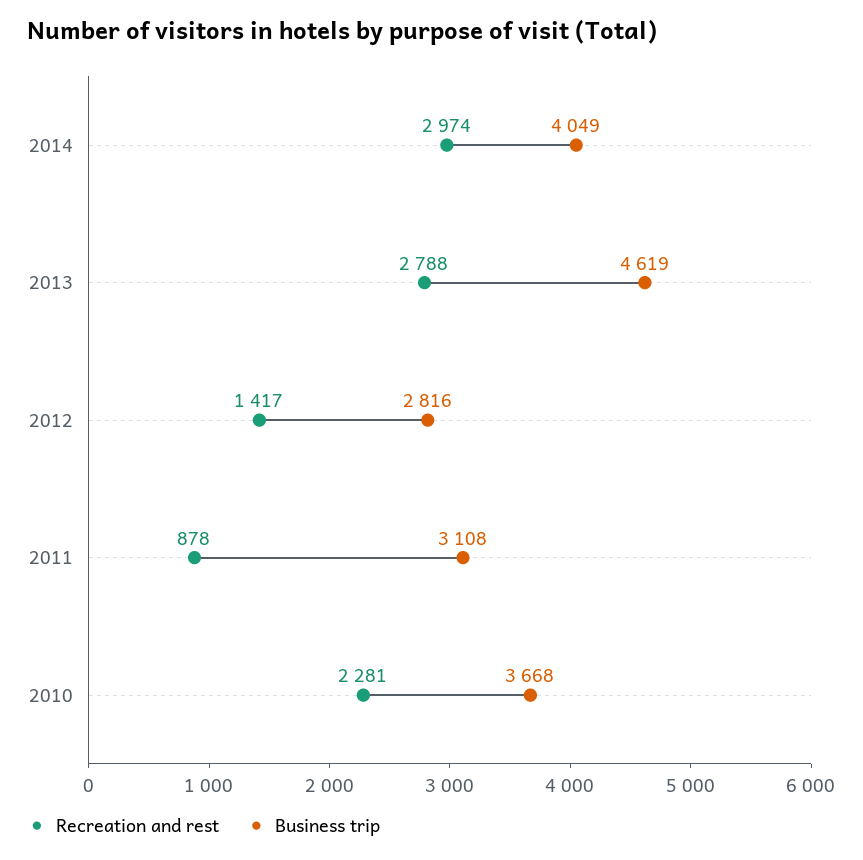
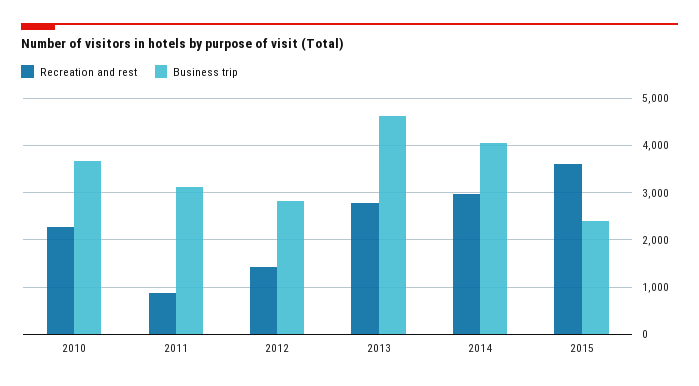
Recreation and rest, 2015: none -> 3600
Business trip, 2015: none -> 2400

